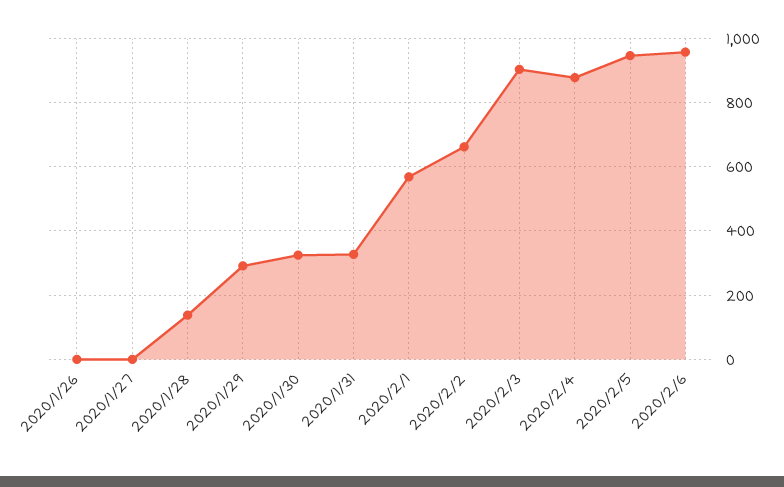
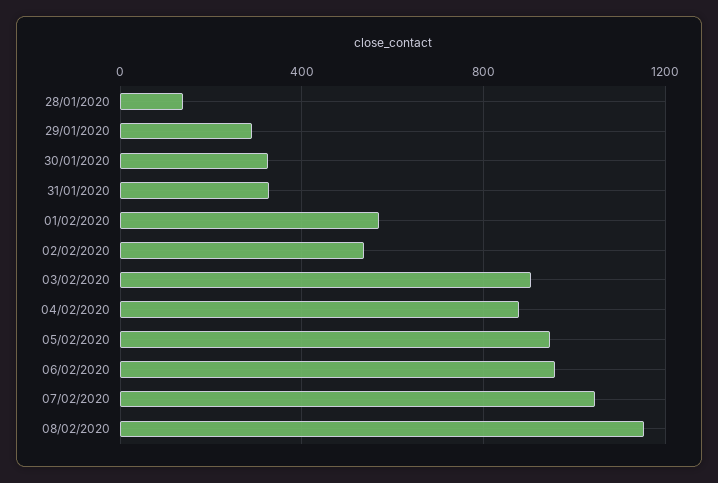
2020/1/26: 0 -> none
2020/1/27: 0 -> none
2020/2/2: 660 -> 550
07/02/2020: none -> 1050
08/02/2020: none -> 1150

